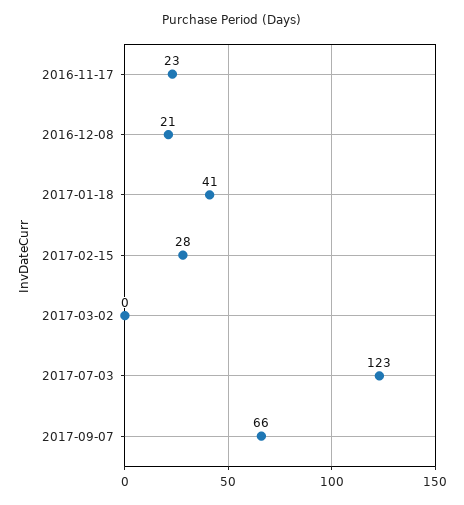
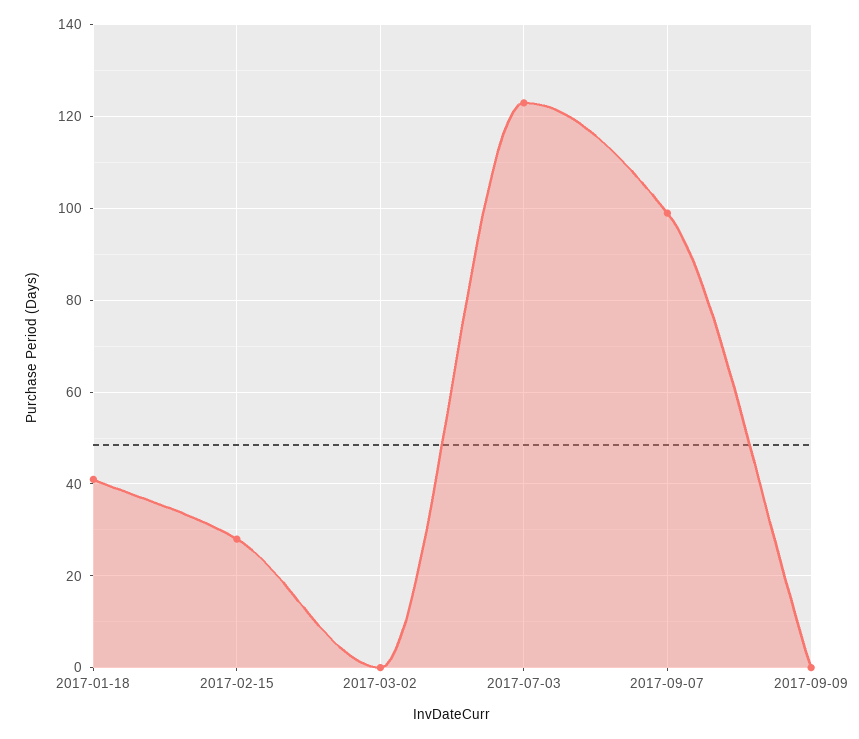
2016-11-17: 23 -> none
2016-12-08: 21 -> none
2017-09-07: 66 -> 100
2017-09-09: none -> 0

